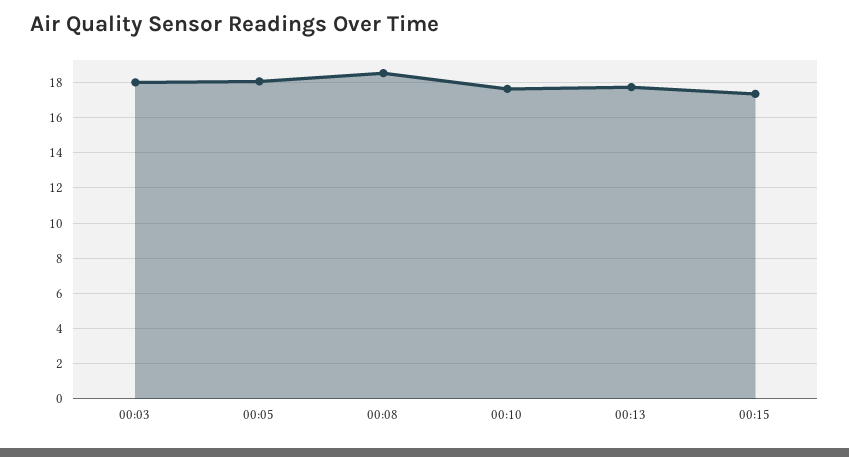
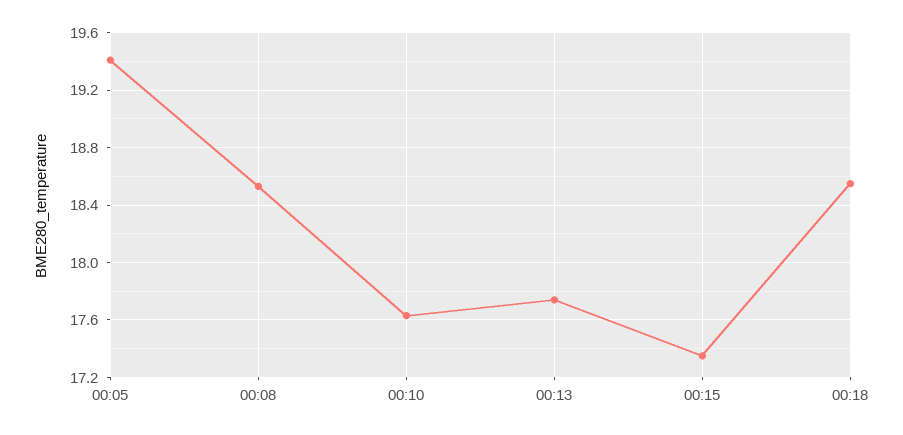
00:03: 18 -> none
00:05: 18 -> 19.4
00:18: none -> 18.55

